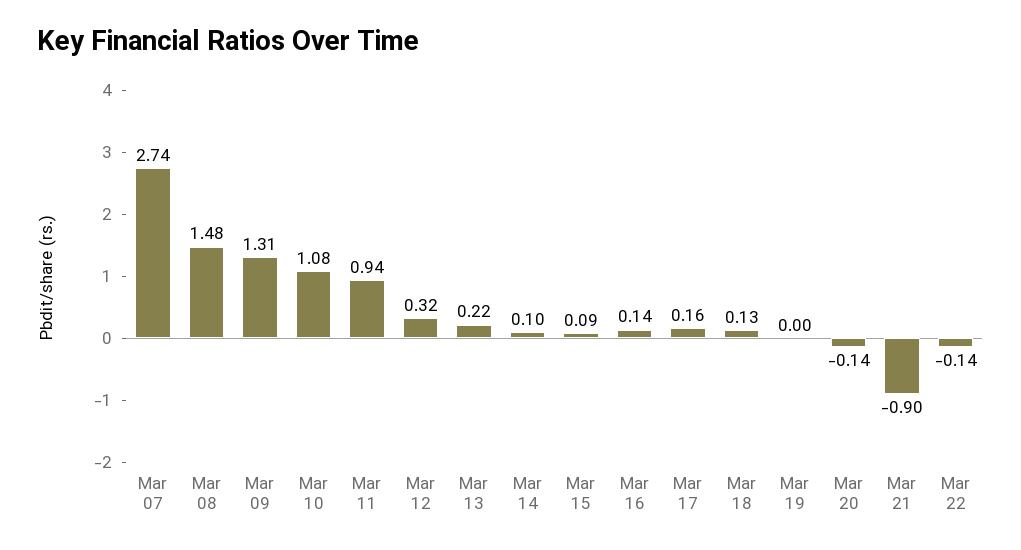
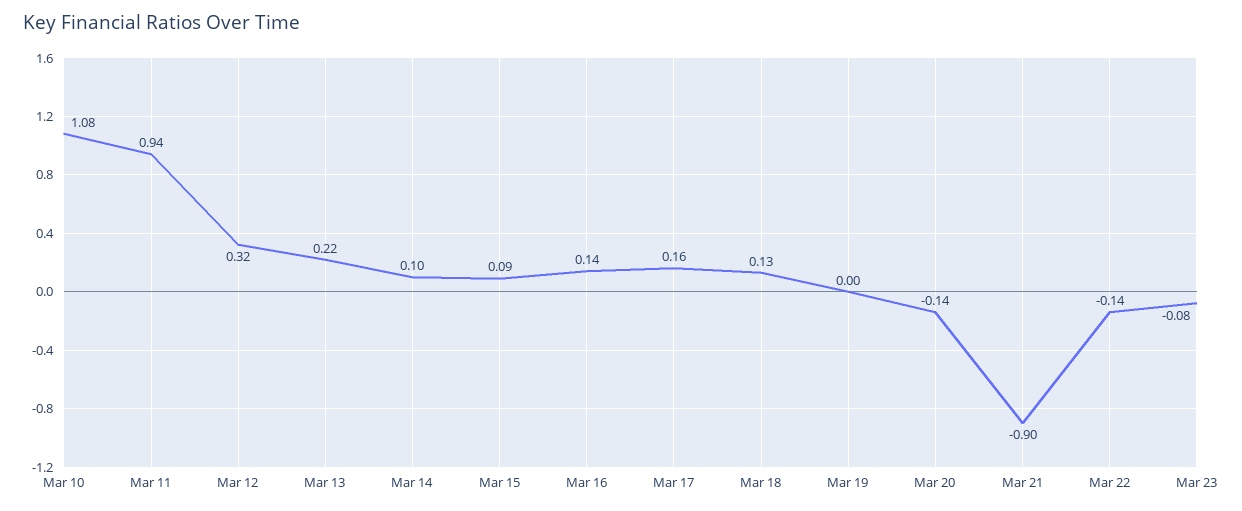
Mar 07: 2.74 -> none
Mar 08: 1.48 -> none
Mar 09: 1.31 -> none
Mar 23: none -> -0.08

